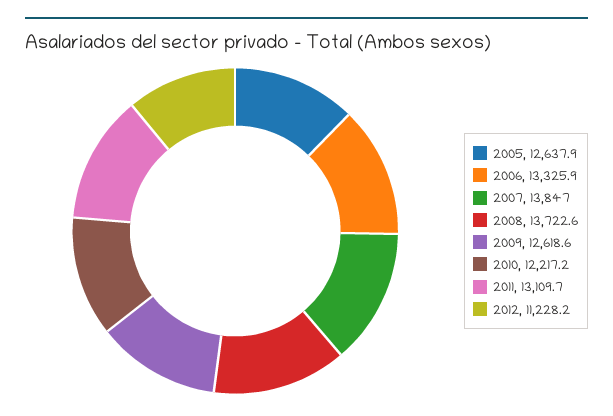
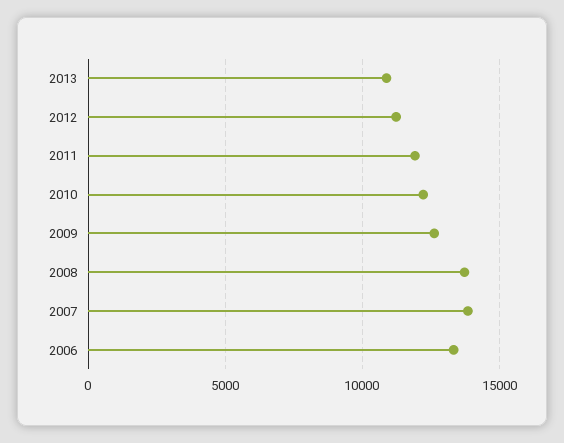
2005: 12637.9 -> none
2011: 13109.7 -> 12000
2013: none -> 11000

